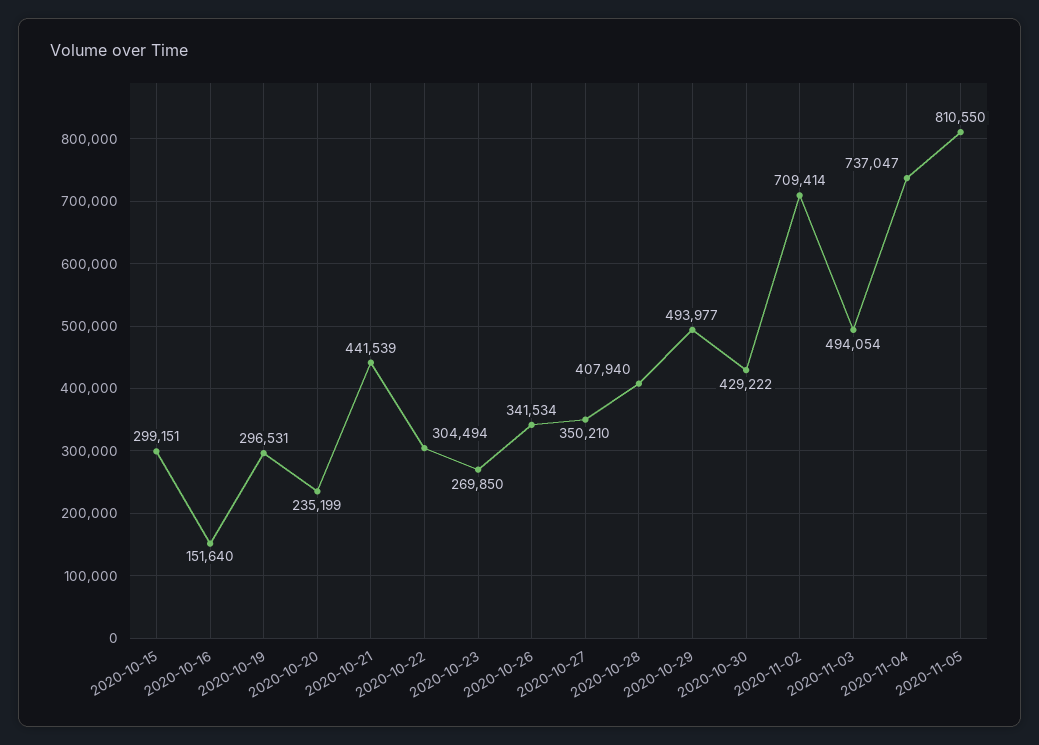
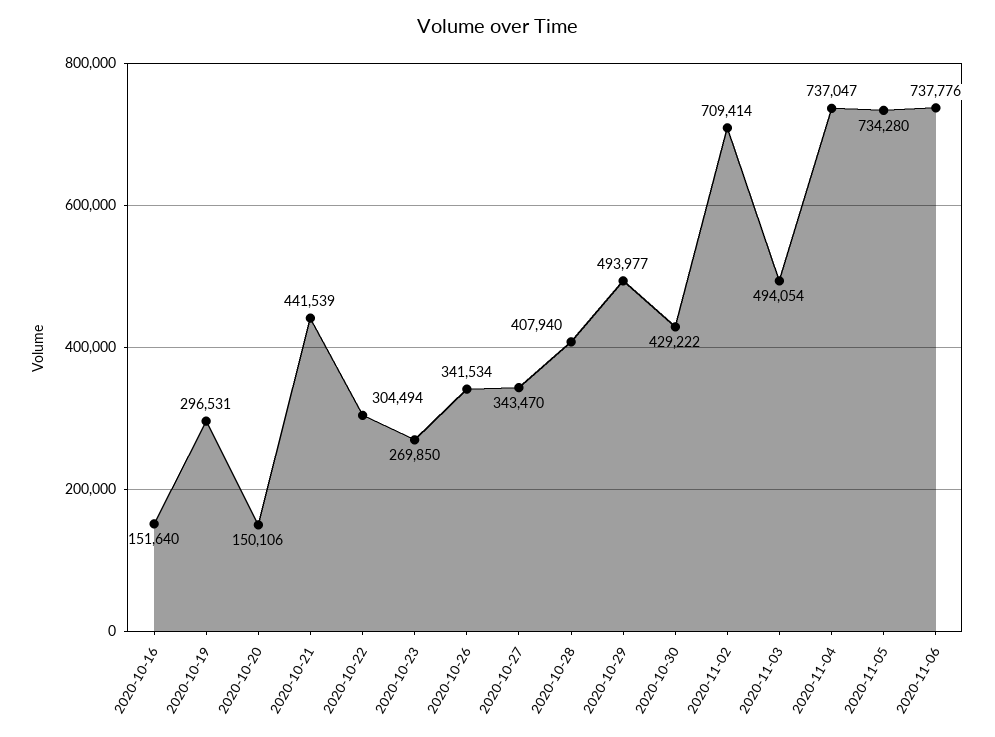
2020-10-15: 299151 -> none
2020-10-20: 235199 -> 150106
2020-10-27: 350210 -> 343470
2020-11-05: 810550 -> 734280
2020-11-06: none -> 737776

